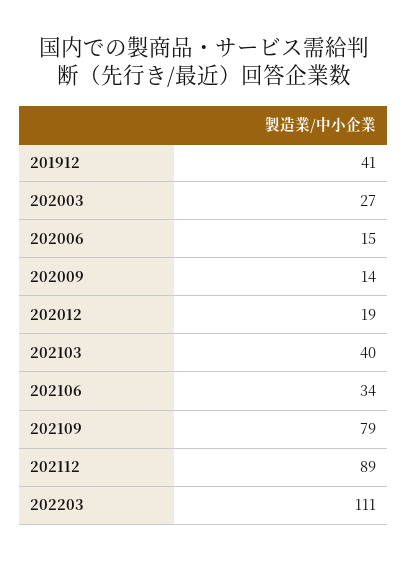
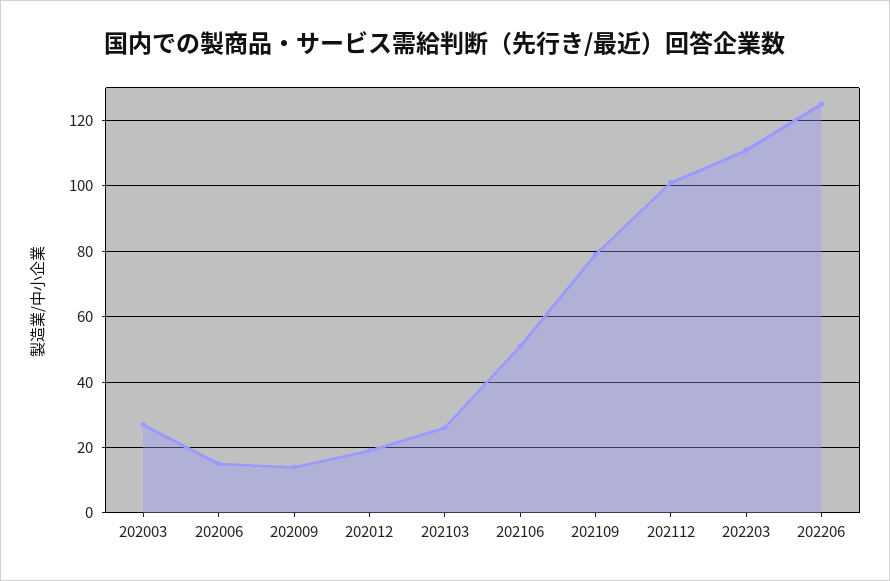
201912: 41 -> none
202103: 40 -> 25
202106: 34 -> 50
202112: 89 -> 100
202206: none -> 125

